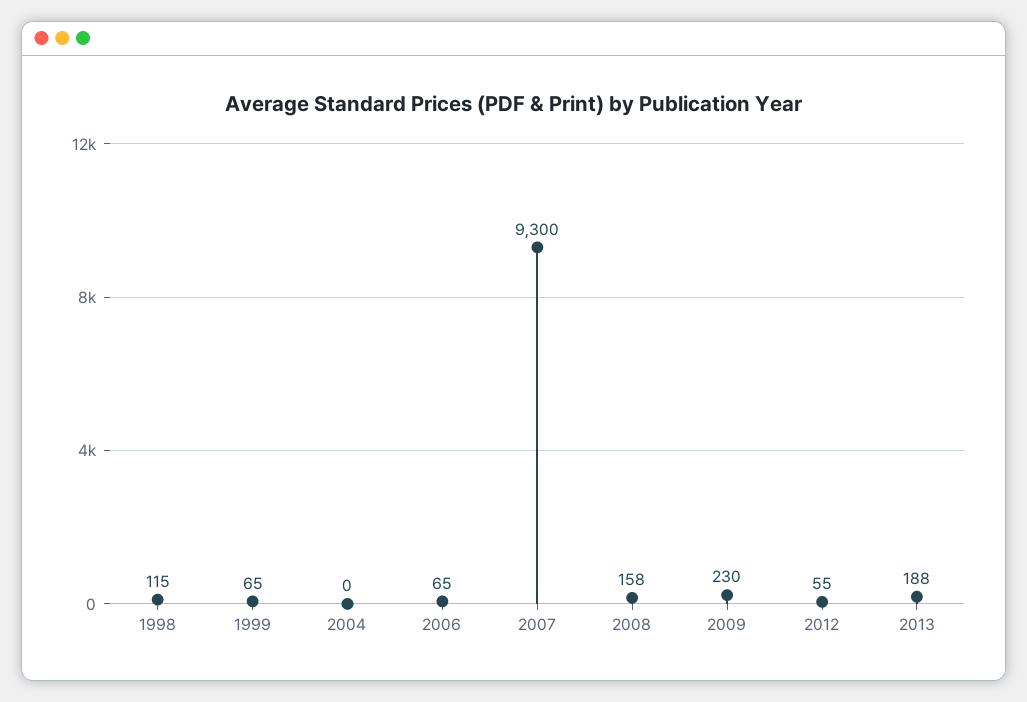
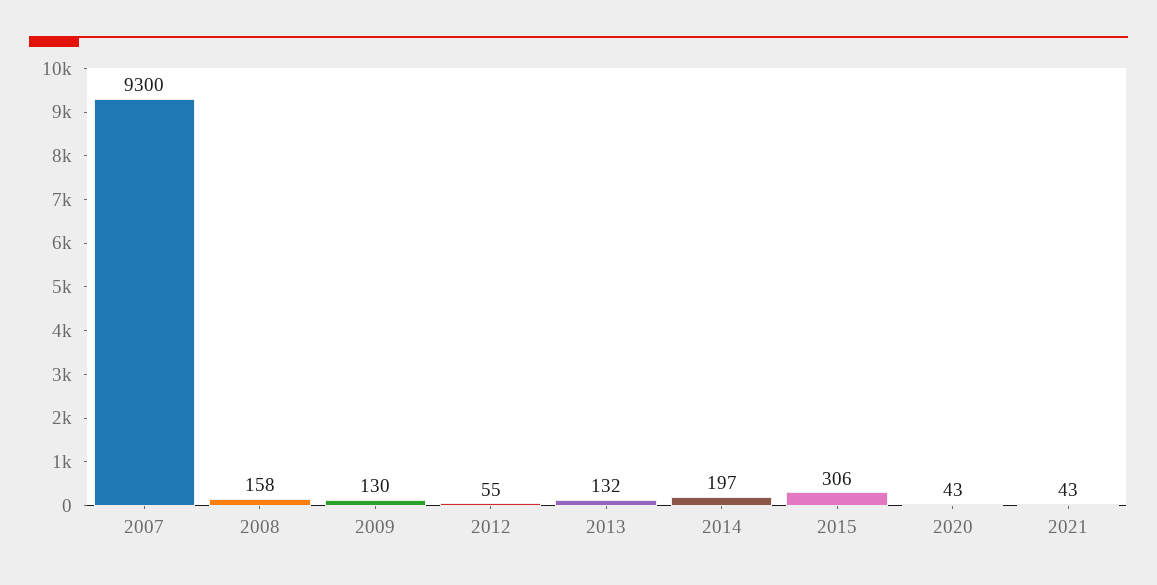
1998: 115 -> none
1999: 65 -> none
2004: 0 -> none
2006: 65 -> none
2009: 230 -> 130
2013: 188 -> 132
2014: none -> 197
2015: none -> 306
2020: none -> 43
2021: none -> 43

